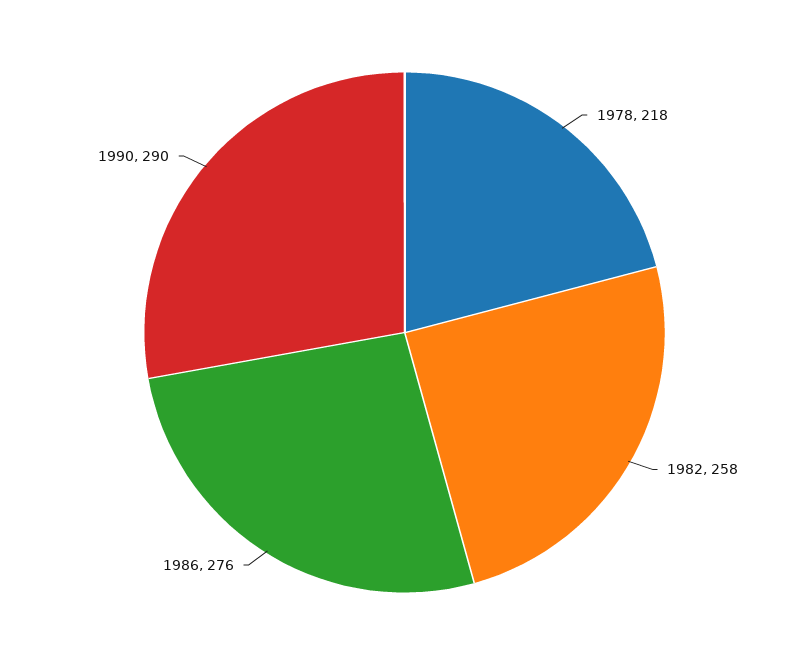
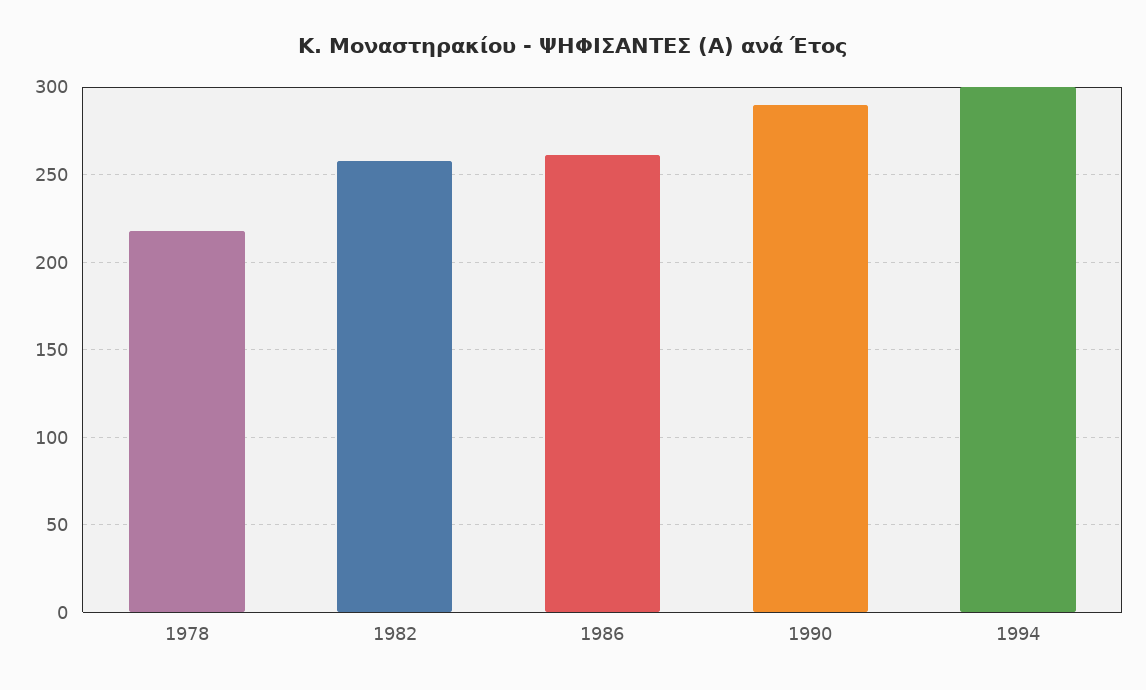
1986: 276 -> 260
1994: none -> 300

